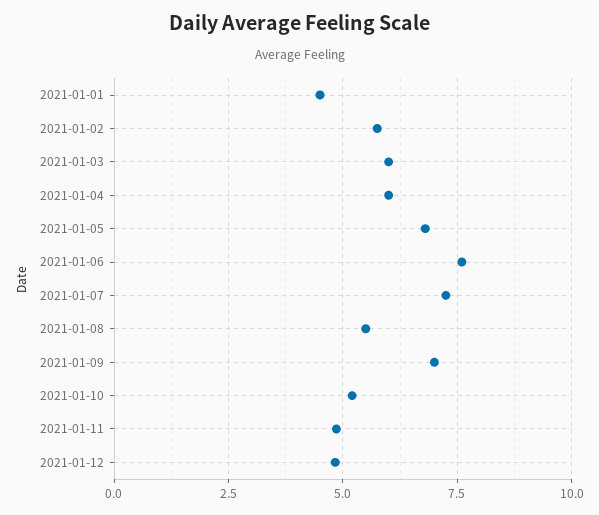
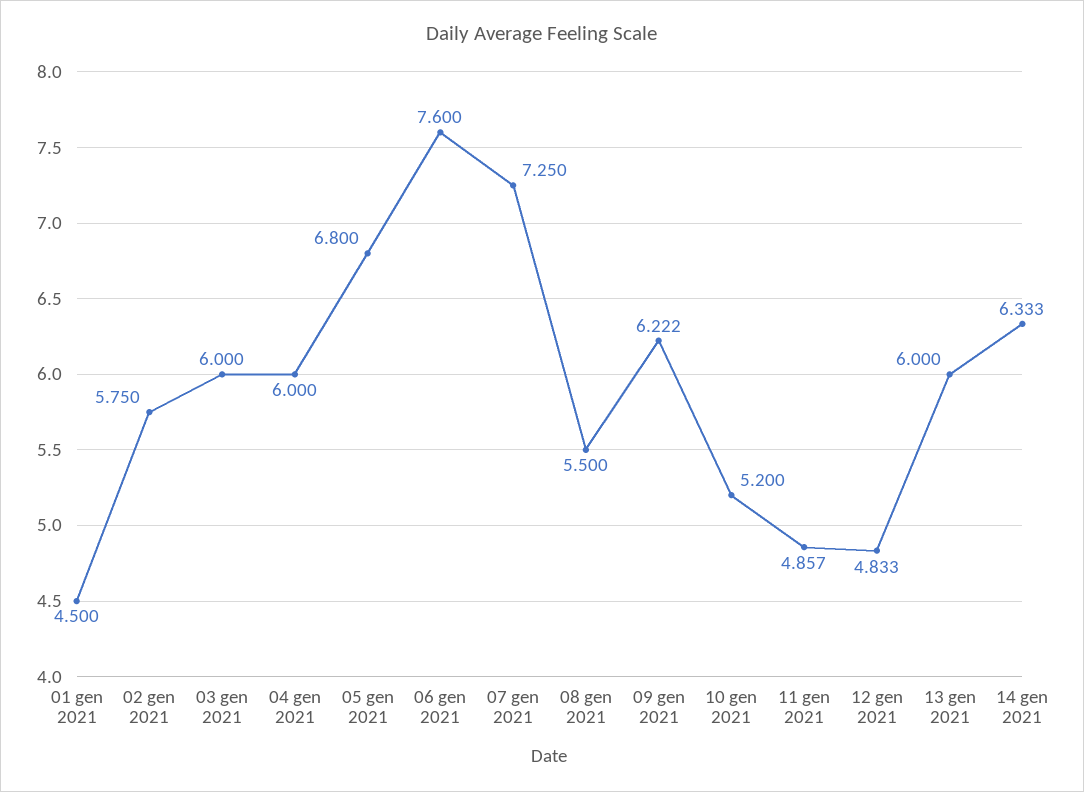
2021-01-09: 7 -> 6.222
13 gen 2021: none -> 6
14 gen 2021: none -> 6.333

